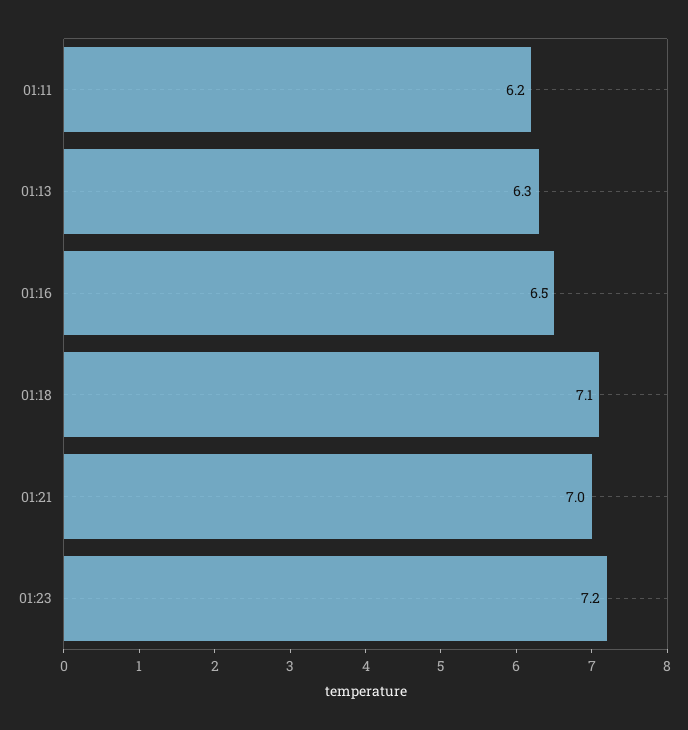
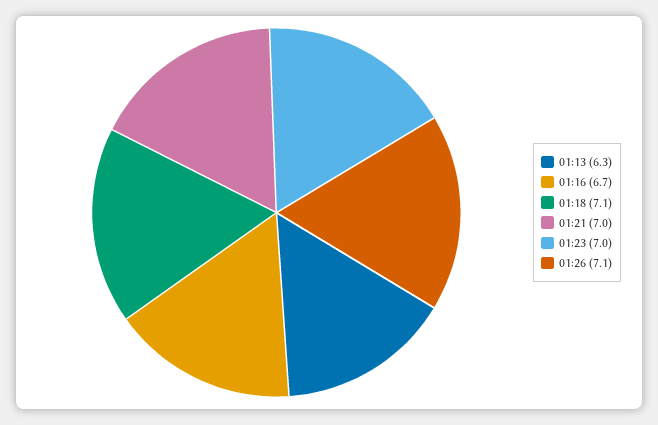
01:11: 6.2 -> none
01:16: 6.5 -> 6.7
01:23: 7.2 -> 7
01:26: none -> 7.1

